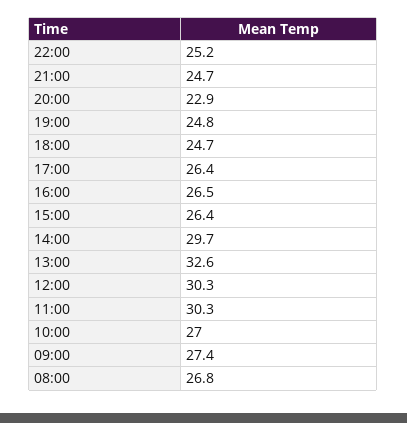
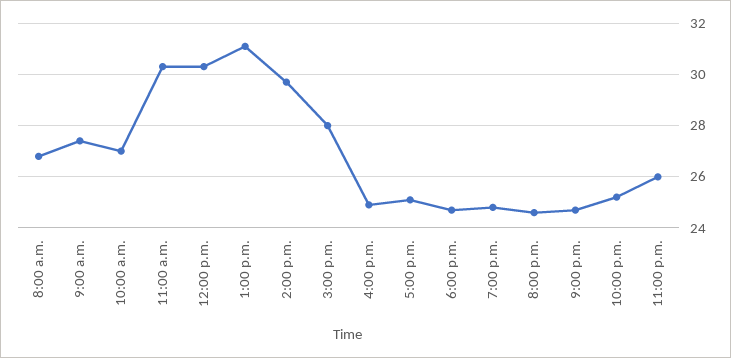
20:00: 22.9 -> 24.5
17:00: 26.4 -> 25
16:00: 26.5 -> 25
15:00: 26.4 -> 28
13:00: 32.6 -> 31
11:00 p.m.: none -> 26

